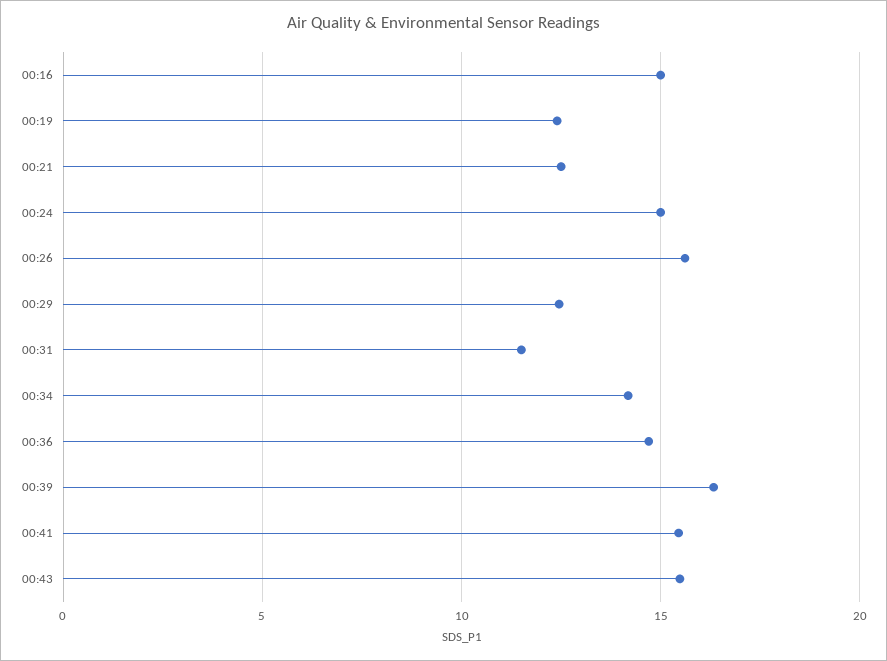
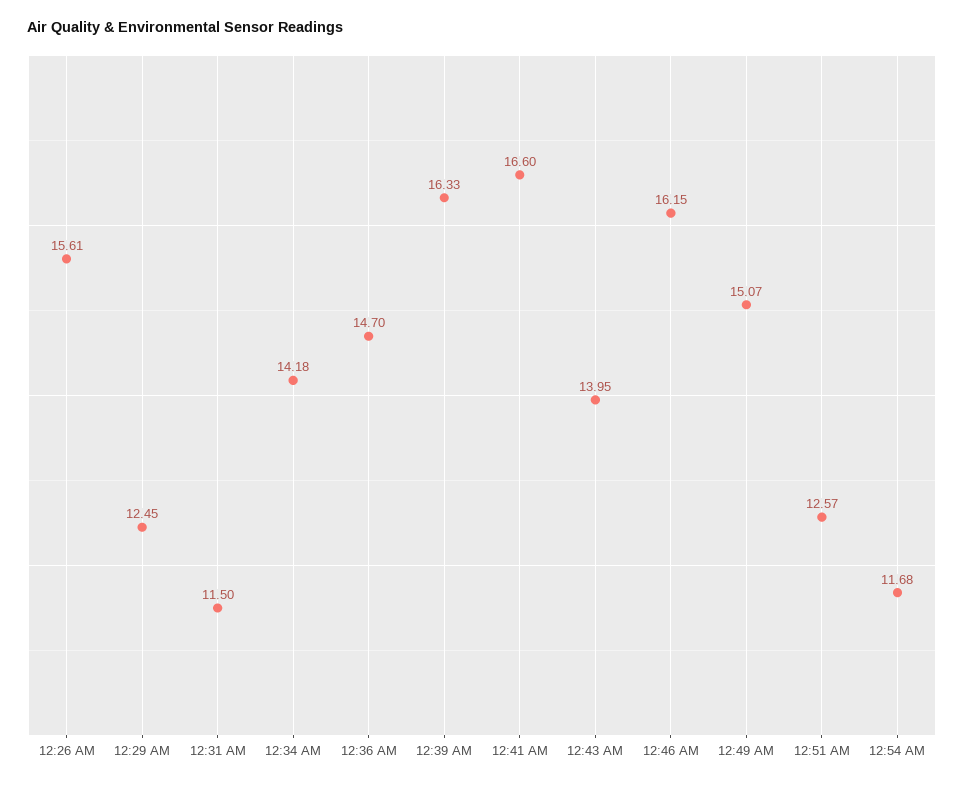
00:16: 15 -> none
00:19: 12.5 -> none
00:21: 12.5 -> none
00:24: 15 -> none
00:41: 15.5 -> 16.6
00:43: 15.5 -> 13.95
12:46 AM: none -> 16.15
12:49 AM: none -> 15.07
12:51 AM: none -> 12.57
12:54 AM: none -> 11.68

